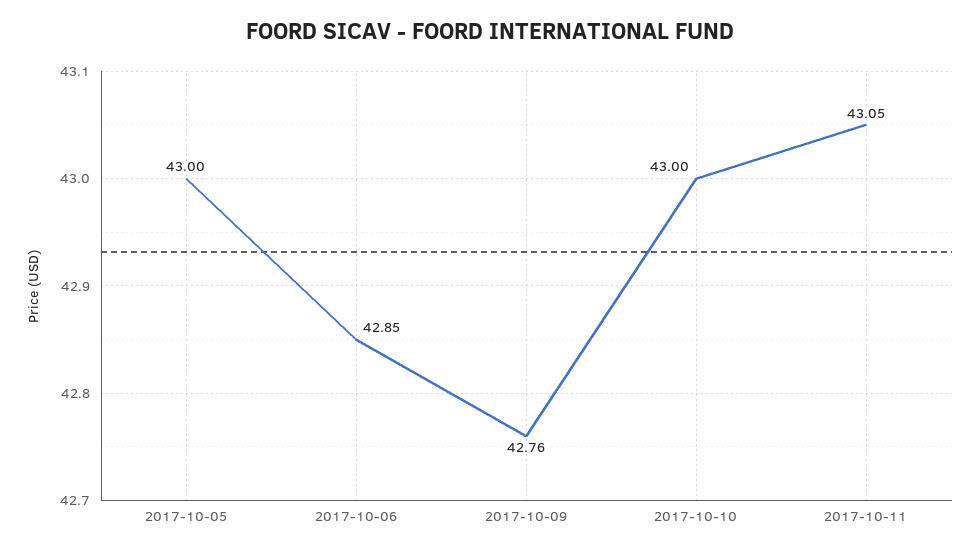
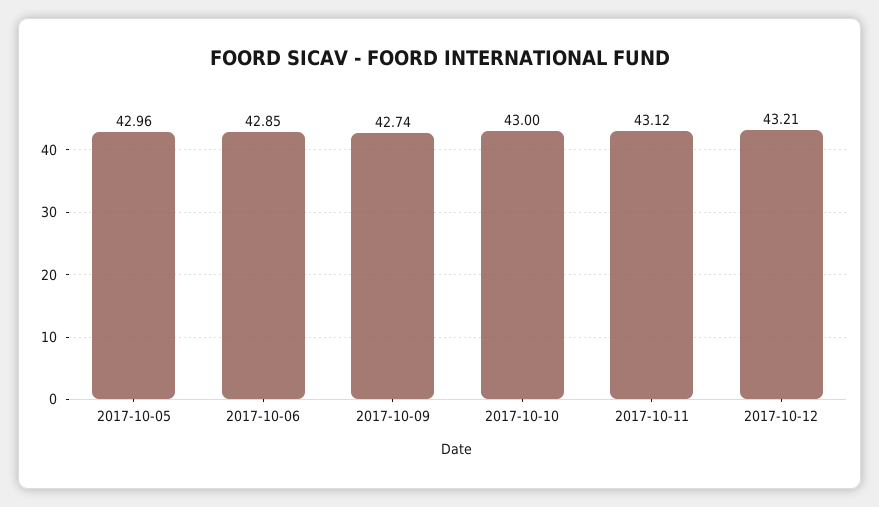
2017-10-05: 43 -> 42.96
2017-10-09: 42.76 -> 42.74
2017-10-11: 43.05 -> 43.12
2017-10-12: none -> 43.21

